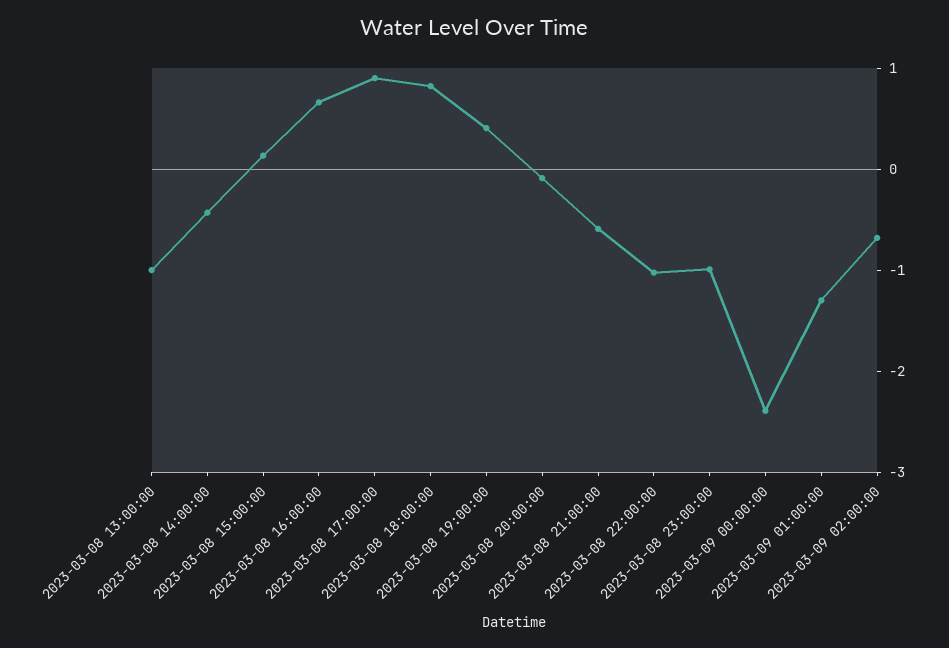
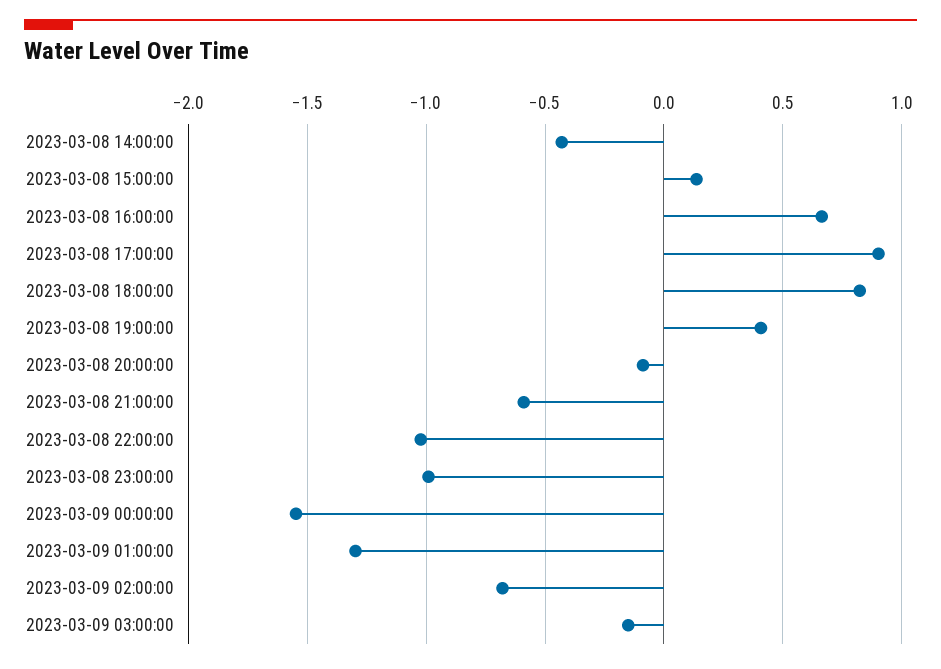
2023-03-08 13:00:00: -1 -> none
2023-03-09 00:00:00: -2.4 -> -1.55
2023-03-09 03:00:00: none -> -0.15

